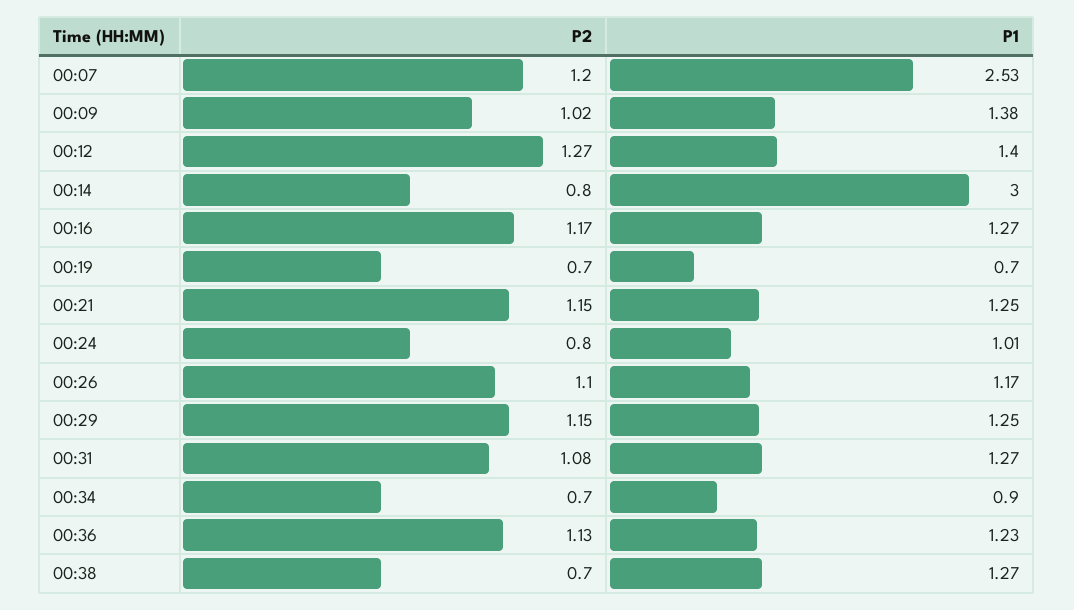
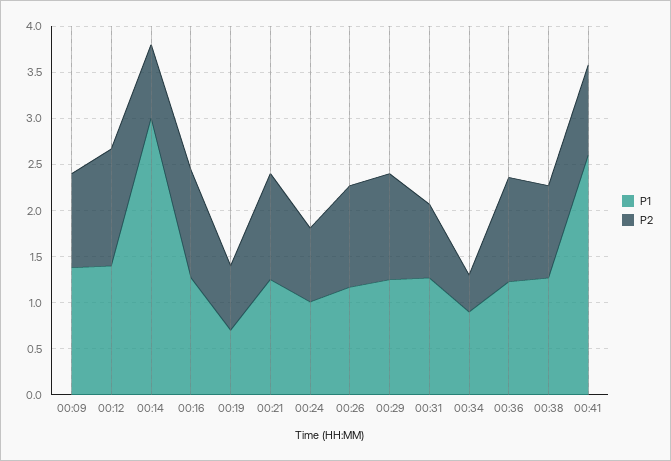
P2, 00:07: 1.2 -> none
P1, 00:07: 2.53 -> none
P2, 00:31: 1.08 -> 0.8
P2, 00:34: 0.7 -> 0.4
P2, 00:38: 0.7 -> 1
P1, 00:41: none -> 2.6
P2, 00:41: none -> 1

